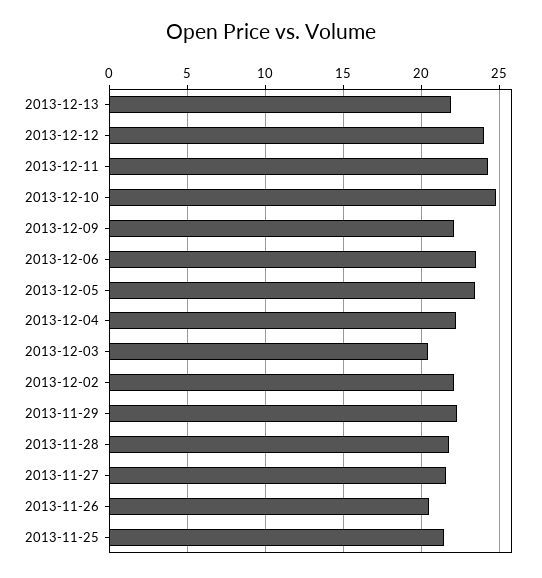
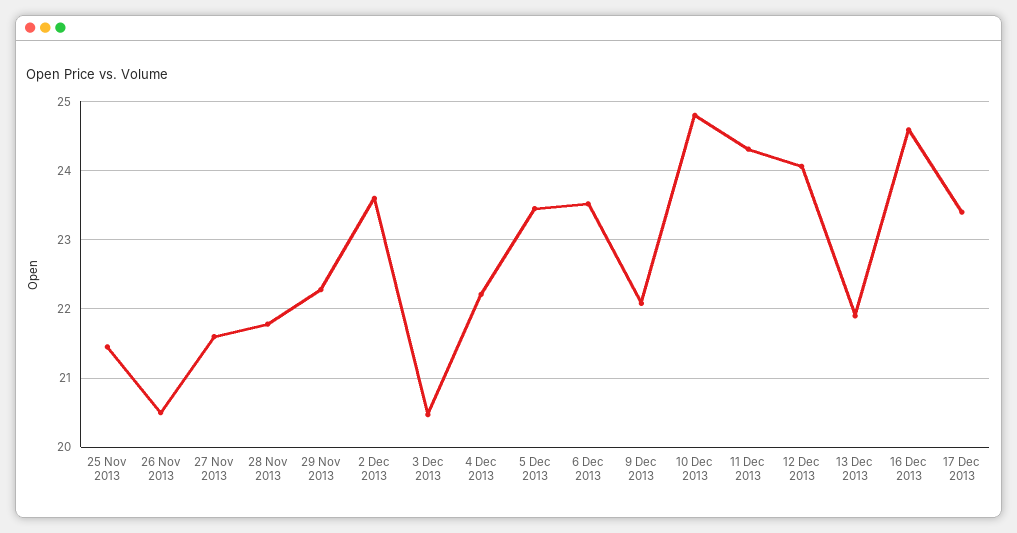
2013-12-02: 22 -> 23.6
16 Dec 2013: none -> 24.6
17 Dec 2013: none -> 23.4

